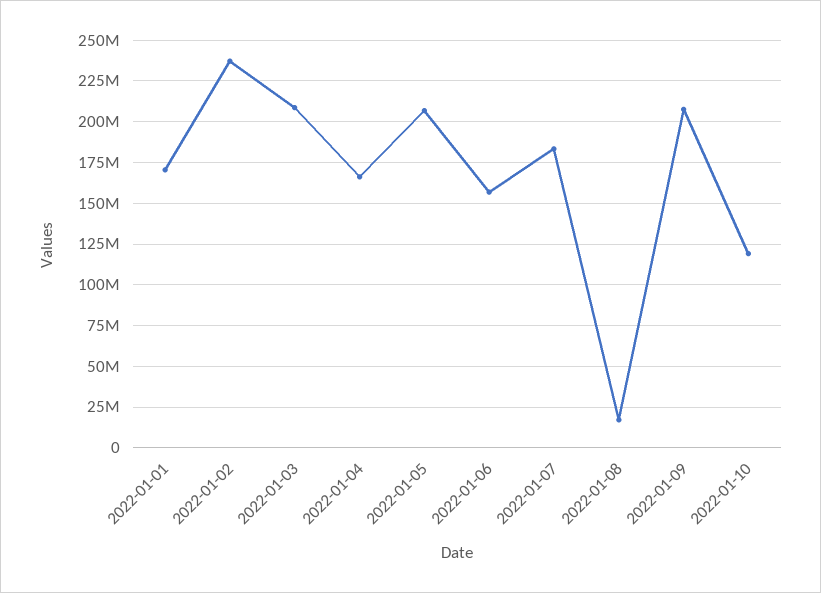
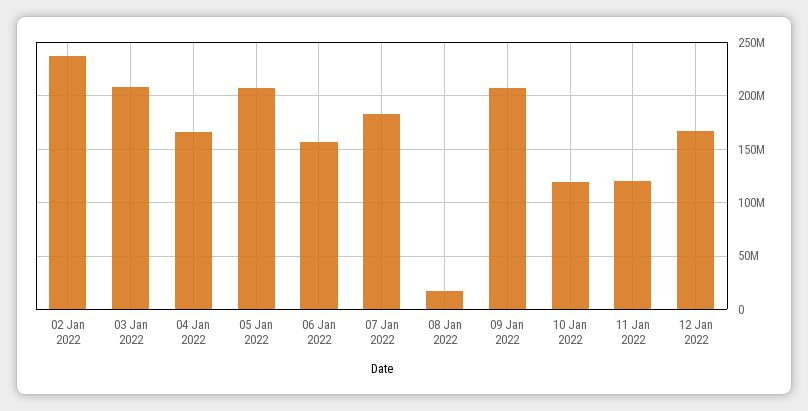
2022-01-01: 170000000 -> none
11 Jan 2022: none -> 120000000
12 Jan 2022: none -> 170000000

